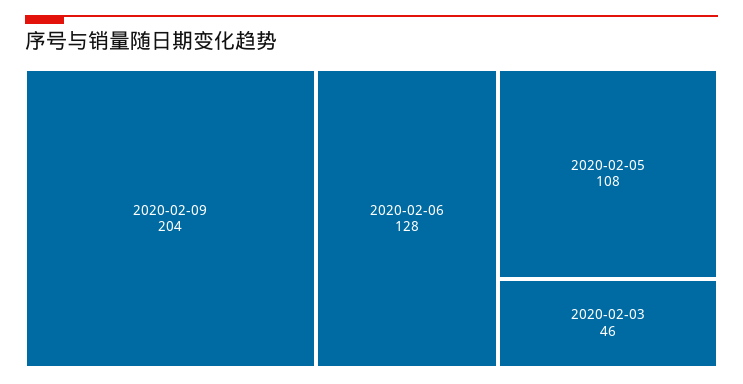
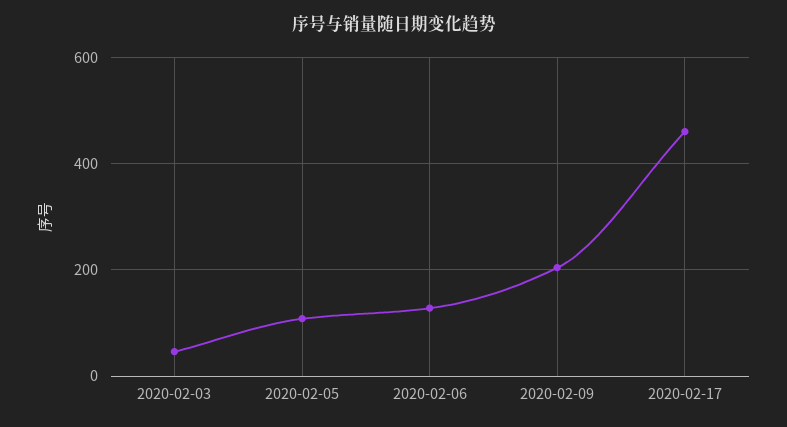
2020-02-17: none -> 460

